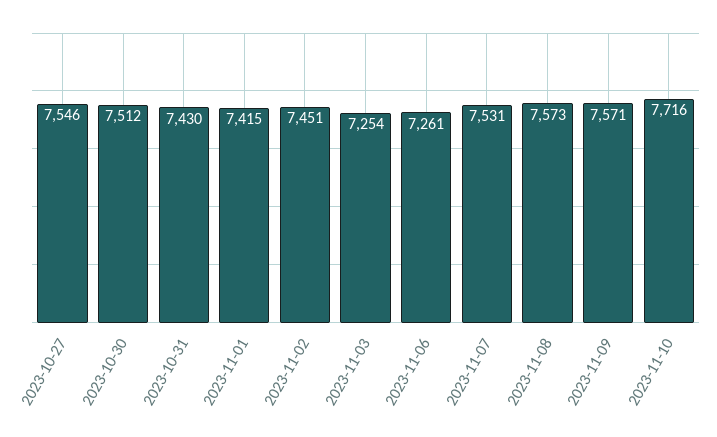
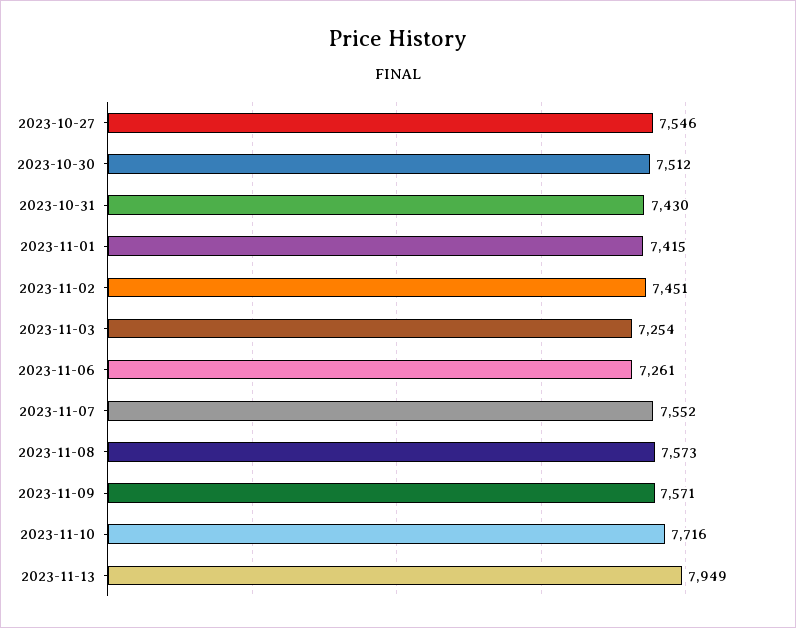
2023-11-07: 7531 -> 7552
2023-11-13: none -> 7949

